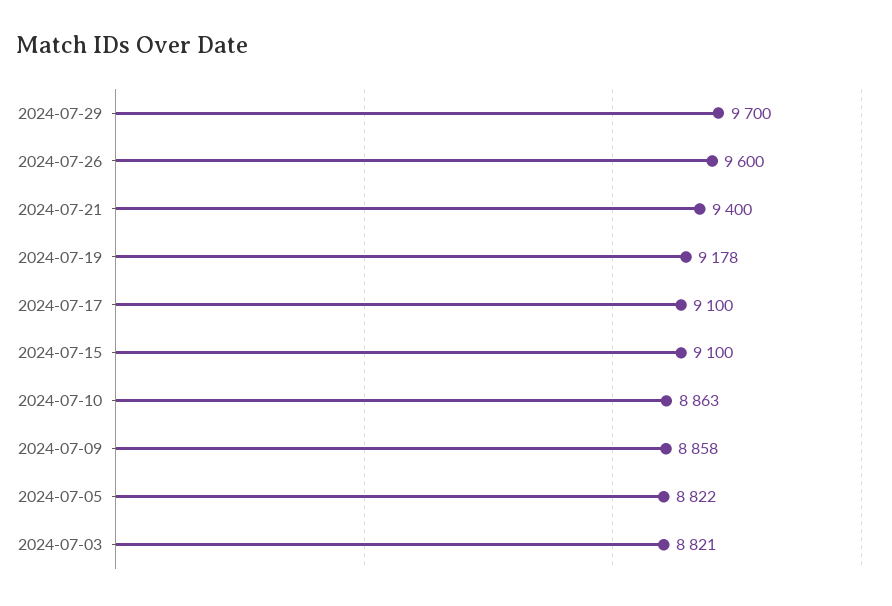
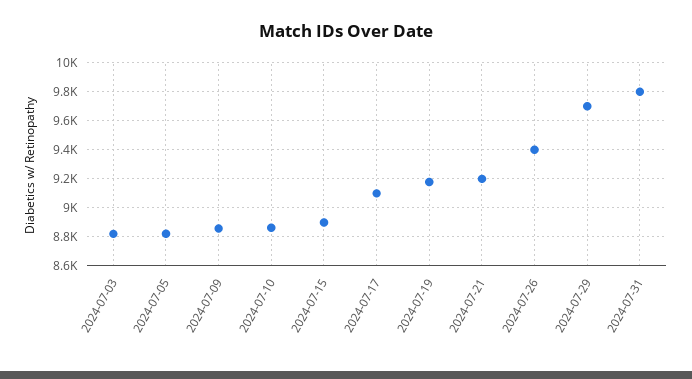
2024-07-26: 9600 -> 9400
2024-07-21: 9400 -> 9200
2024-07-15: 9100 -> 8900
2024-07-31: none -> 9800

